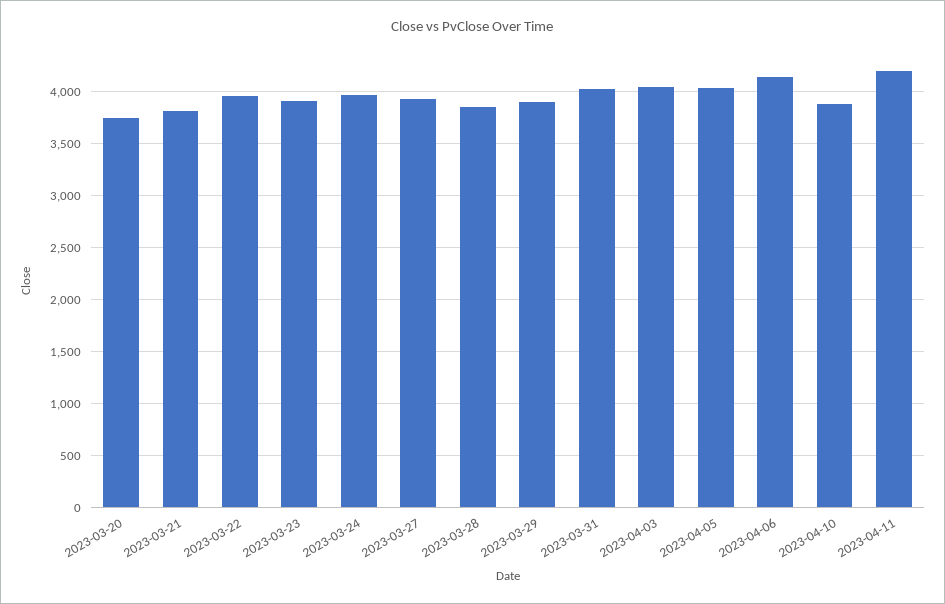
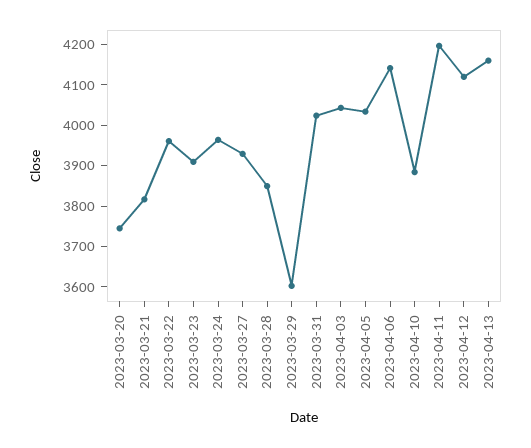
2023-03-29: 3900 -> 3600
2023-04-12: none -> 4120
2023-04-13: none -> 4160

